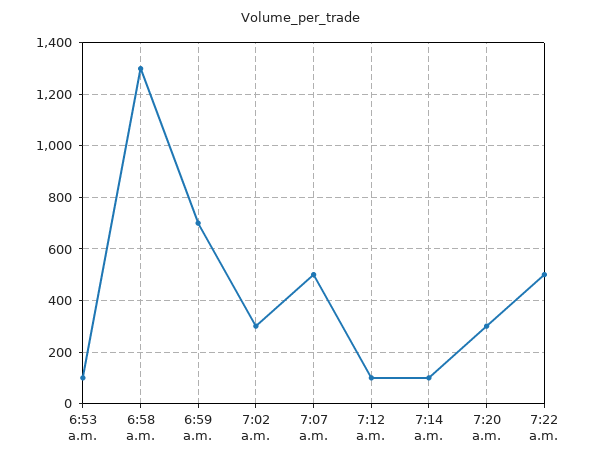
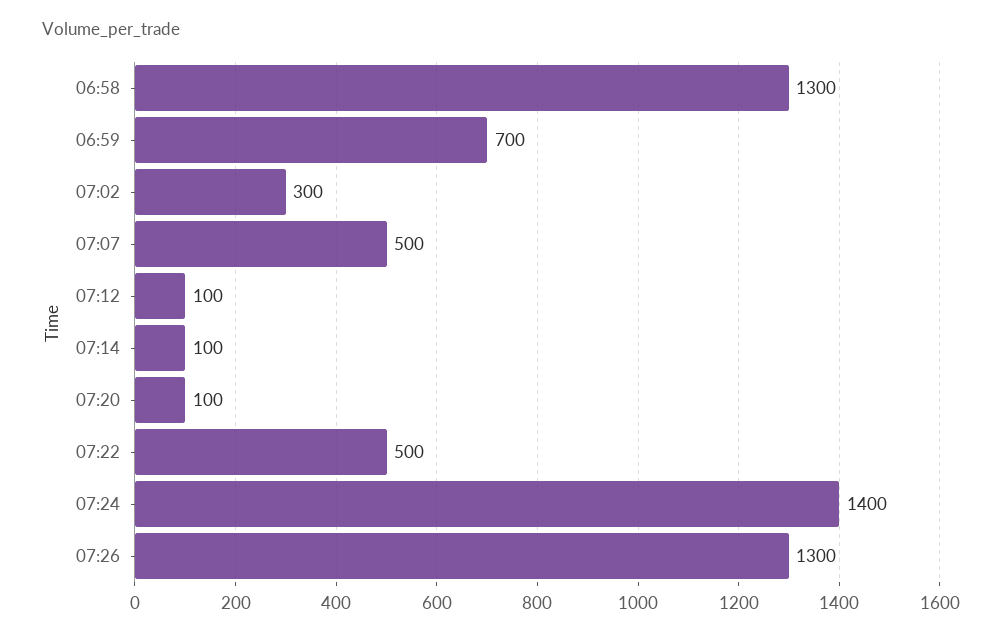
6:53 a.m.: 100 -> none
7:20 a.m.: 300 -> 100
07:24: none -> 1400
07:26: none -> 1300

